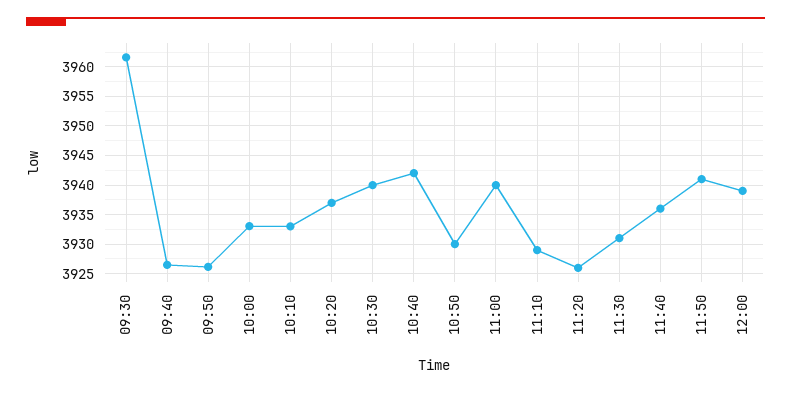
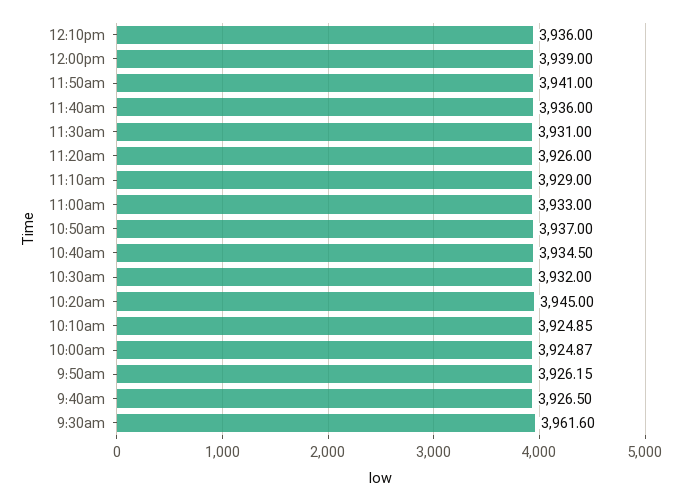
10:00: 3932.5 -> 3924.87
10:10: 3932.5 -> 3924.85
10:20: 3937.5 -> 3945
10:30: 3940 -> 3932
10:40: 3942.5 -> 3934.5
10:50: 3930 -> 3937
11:00: 3940 -> 3933
12:10pm: none -> 3936

